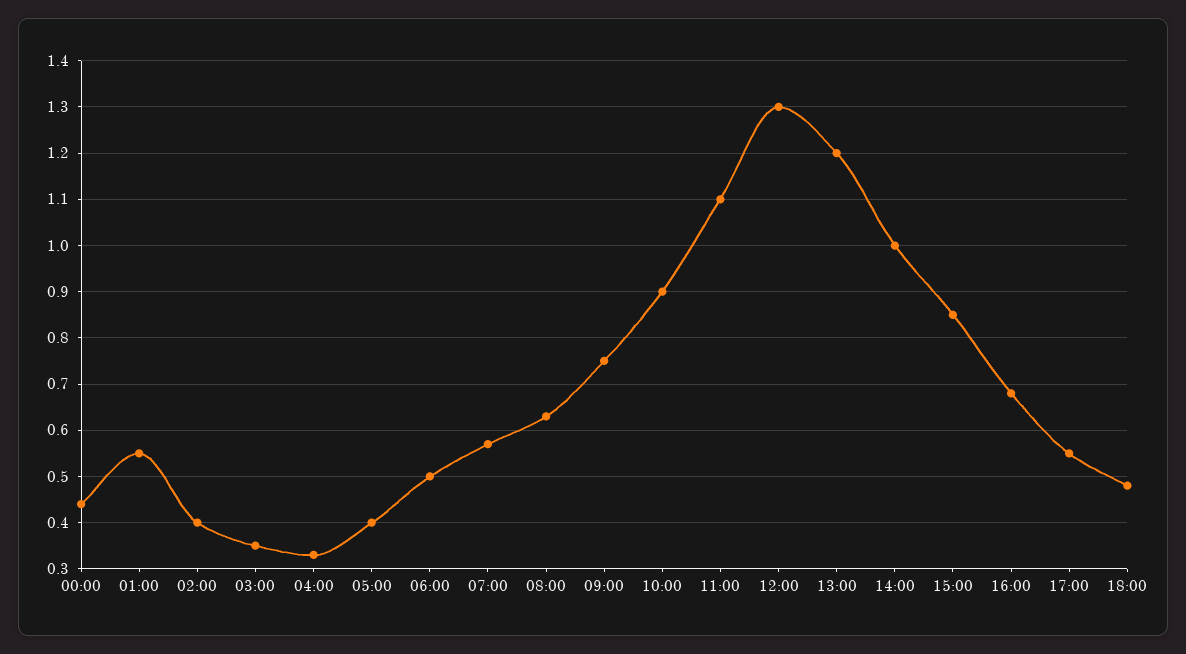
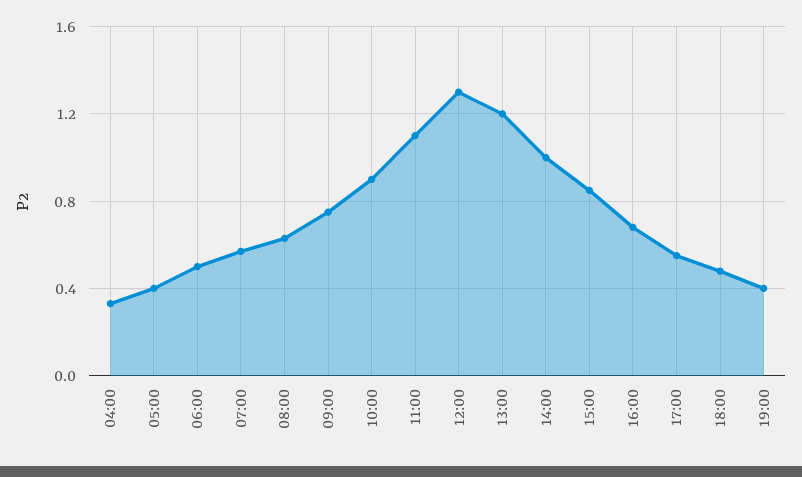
00:00: 0.45 -> none
01:00: 0.55 -> none
02:00: 0.4 -> none
03:00: 0.35 -> none
19:00: none -> 0.4

